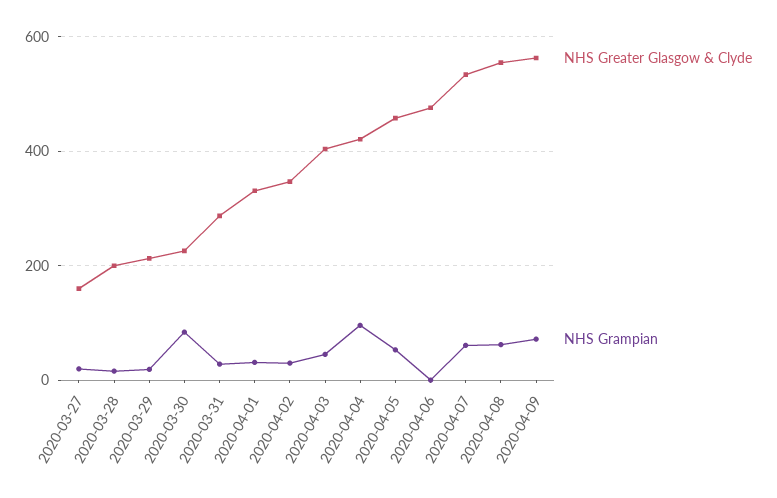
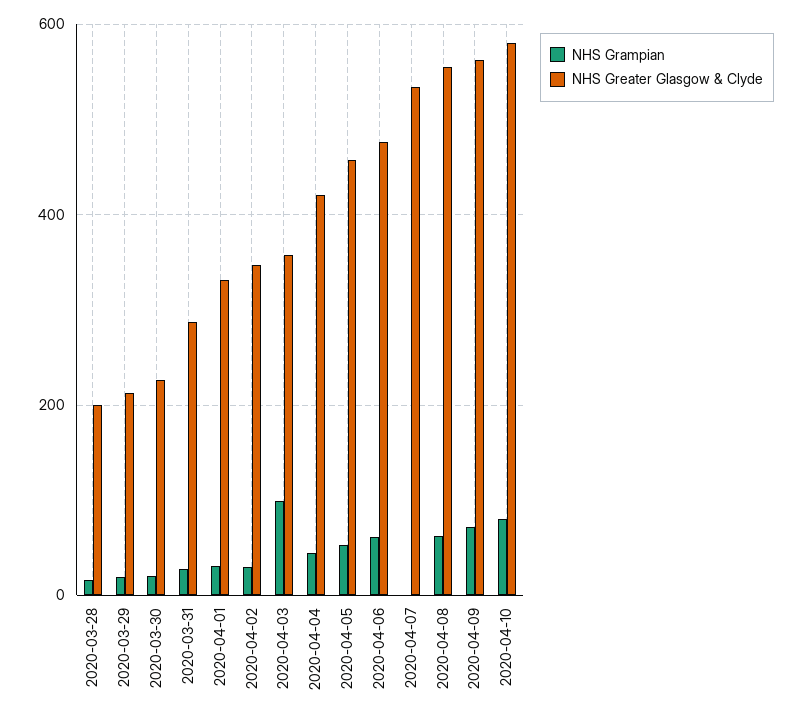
NHS Greater Glasgow & Clyde, 2020-03-27: 160 -> none
NHS Grampian, 2020-03-27: 20 -> none
NHS Grampian, 2020-03-30: 80 -> 20
NHS Greater Glasgow & Clyde, 2020-04-03: 400 -> 360
NHS Grampian, 2020-04-03: 40 -> 100
NHS Grampian, 2020-04-04: 100 -> 40
NHS Grampian, 2020-04-06: 0 -> 60
NHS Grampian, 2020-04-07: 60 -> 0
NHS Grampian, 2020-04-10: none -> 80
NHS Greater Glasgow & Clyde, 2020-04-10: none -> 580

